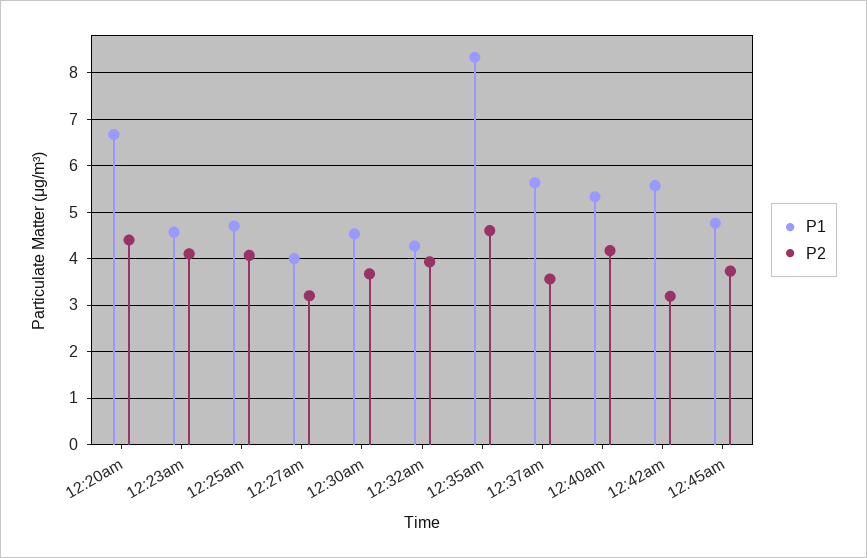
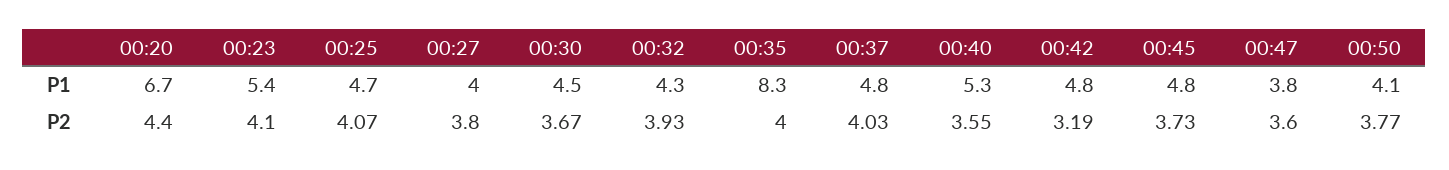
P1, 12:23am: 4.6 -> 5.4
P2, 12:27am: 3.2 -> 3.8
P2, 12:35am: 4.6 -> 4
P1, 12:37am: 5.6 -> 4.8
P2, 12:37am: 3.6 -> 4.03
P2, 12:40am: 4.2 -> 3.55
P1, 12:42am: 5.6 -> 4.8
P1, 00:47: none -> 3.8
P1, 00:50: none -> 4.1
P2, 00:47: none -> 3.6
P2, 00:50: none -> 3.77

